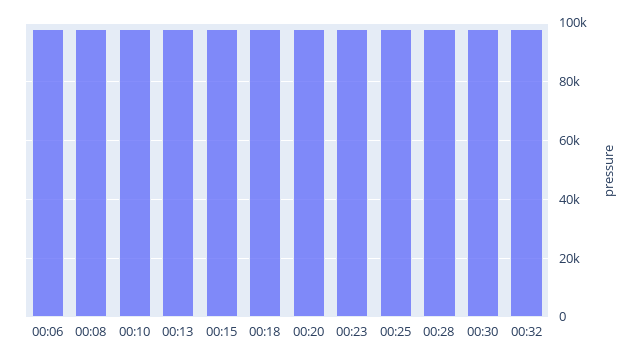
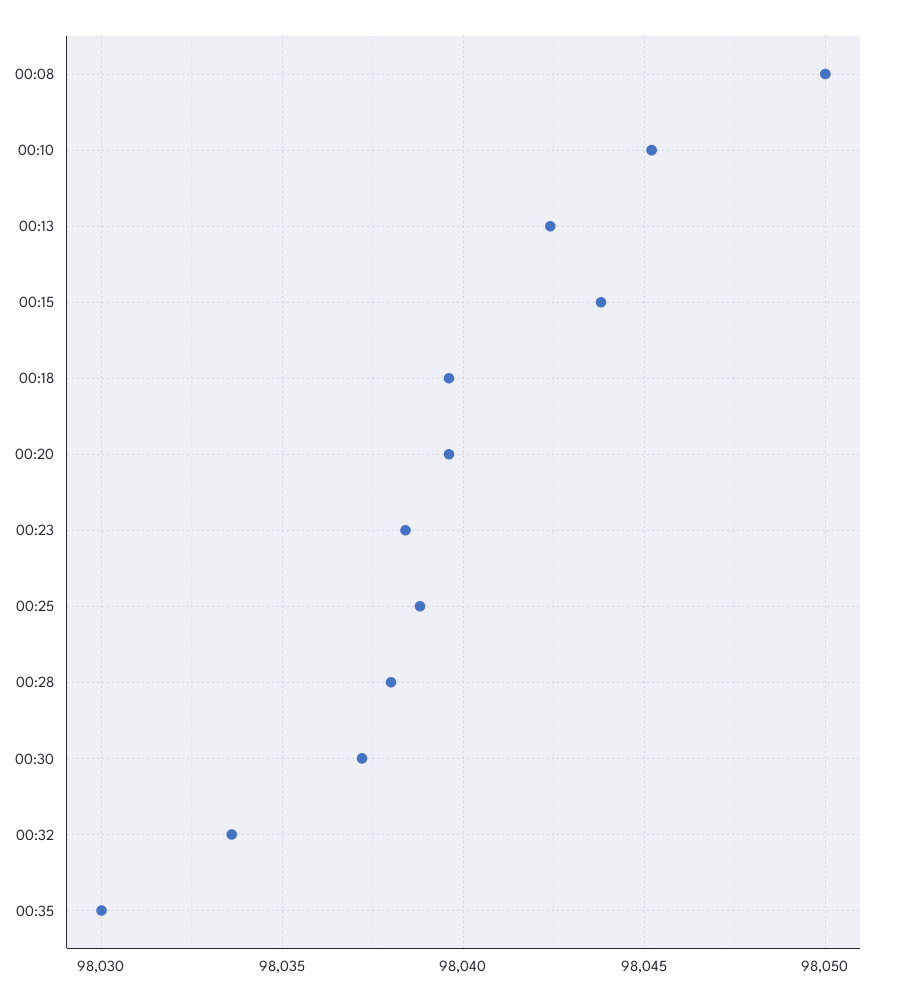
00:06: 97500 -> none
00:35: none -> 98030

